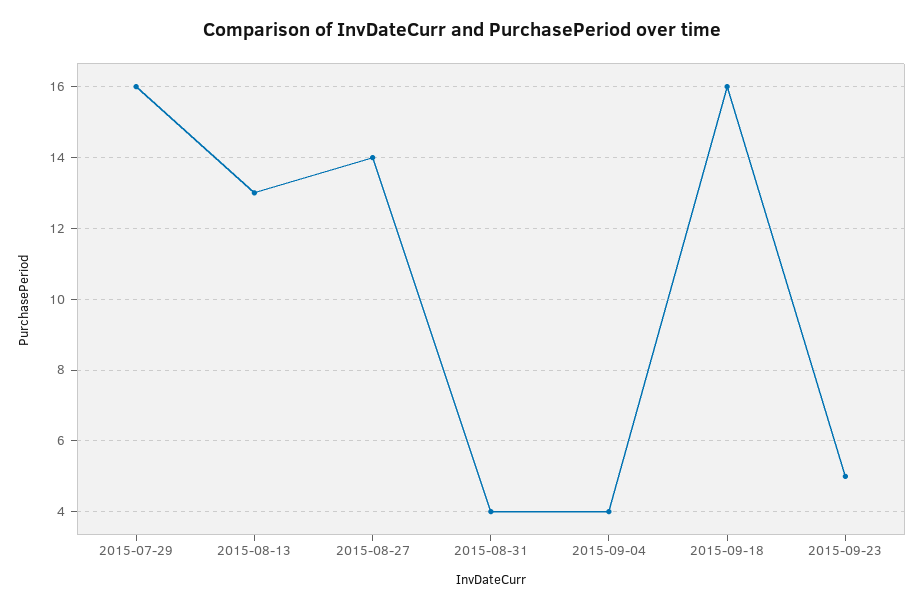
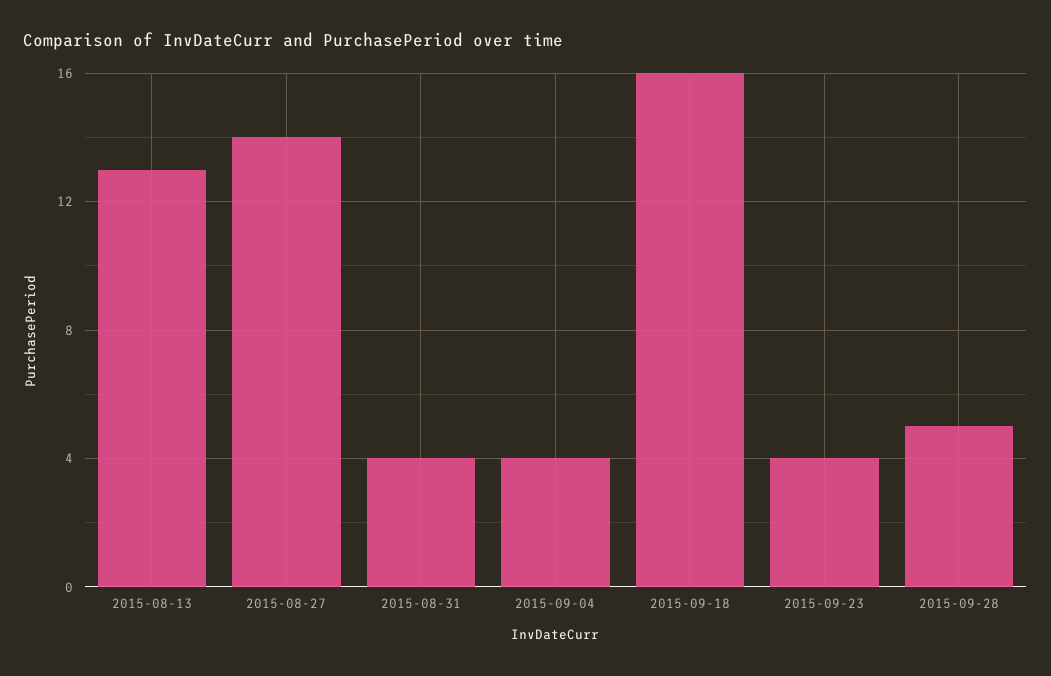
2015-07-29: 16 -> none
2015-09-23: 5 -> 4
2015-09-28: none -> 5

